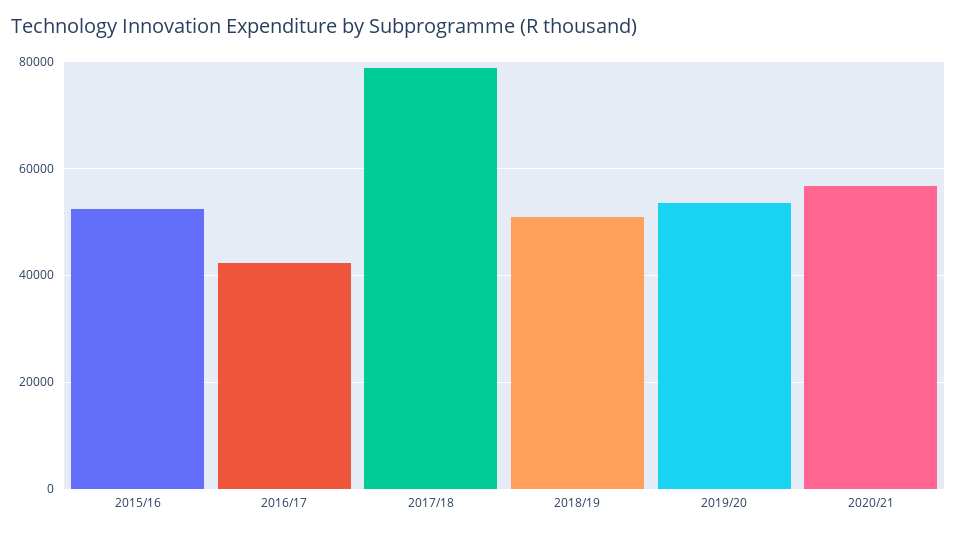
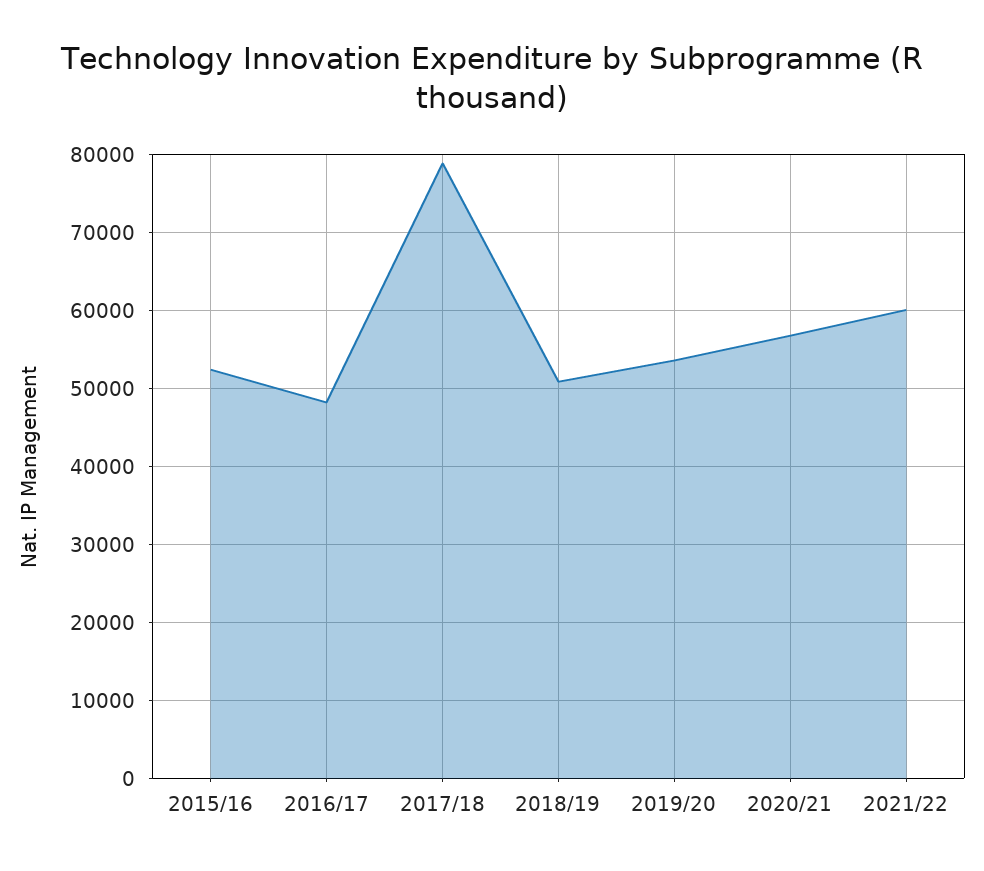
2016/17: 42000 -> 48000
2021/22: none -> 60000

